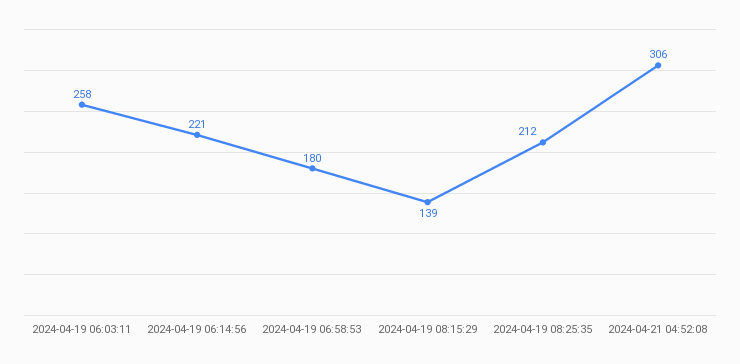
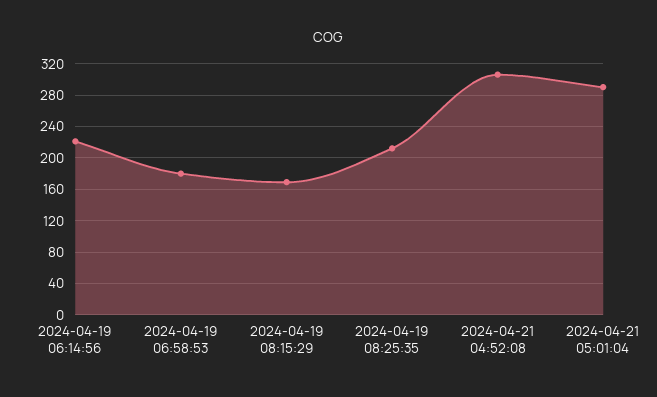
2024-04-19 06:03:11: 258 -> none
2024-04-19 08:15:29: 139 -> 170
2024-04-21 05:01:04: none -> 290

